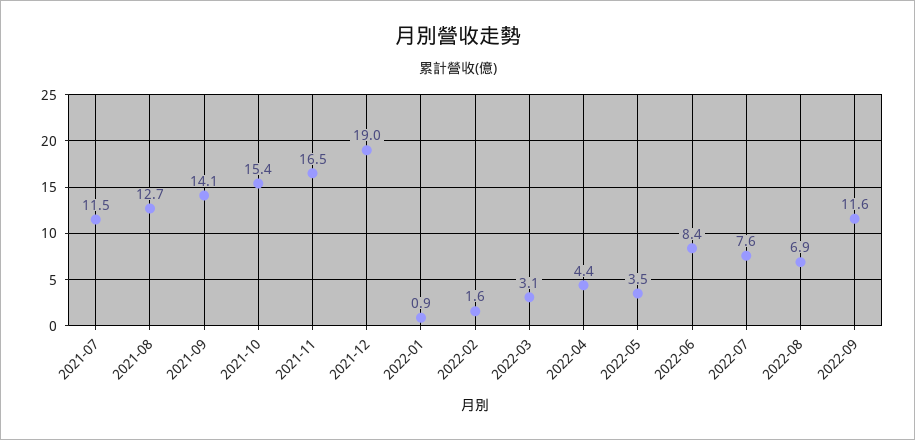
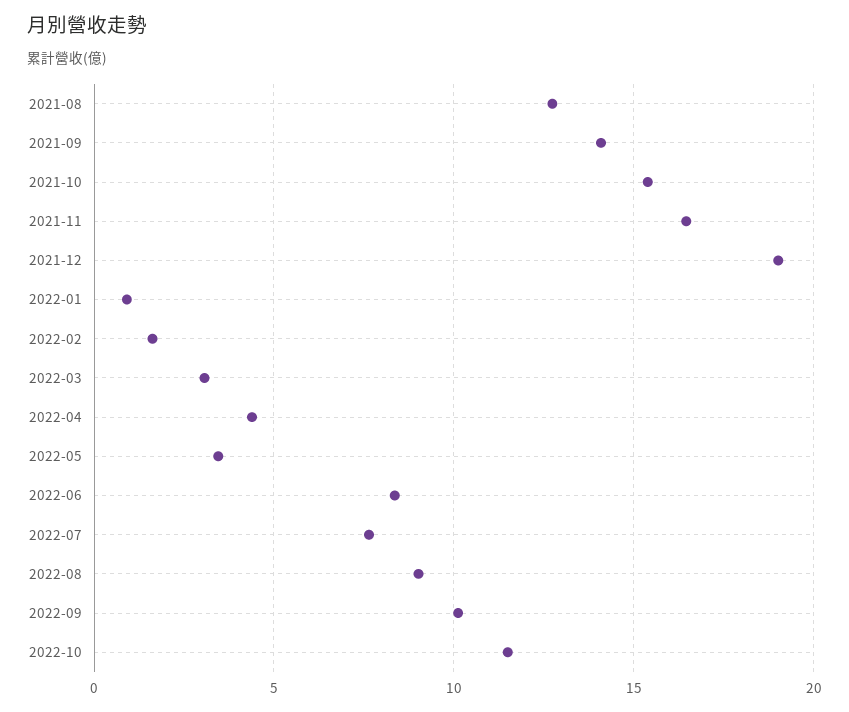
2021-07: 11.5 -> none
2022-08: 6.9 -> 9
2022-09: 11.6 -> 10
2022-10: none -> 11.5

